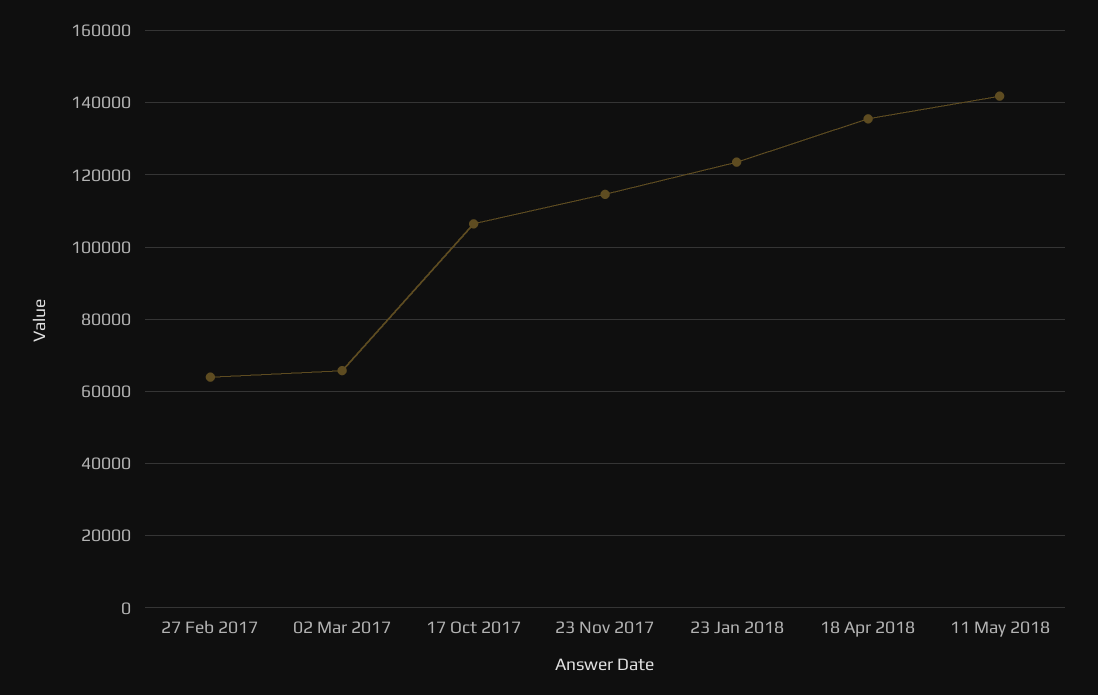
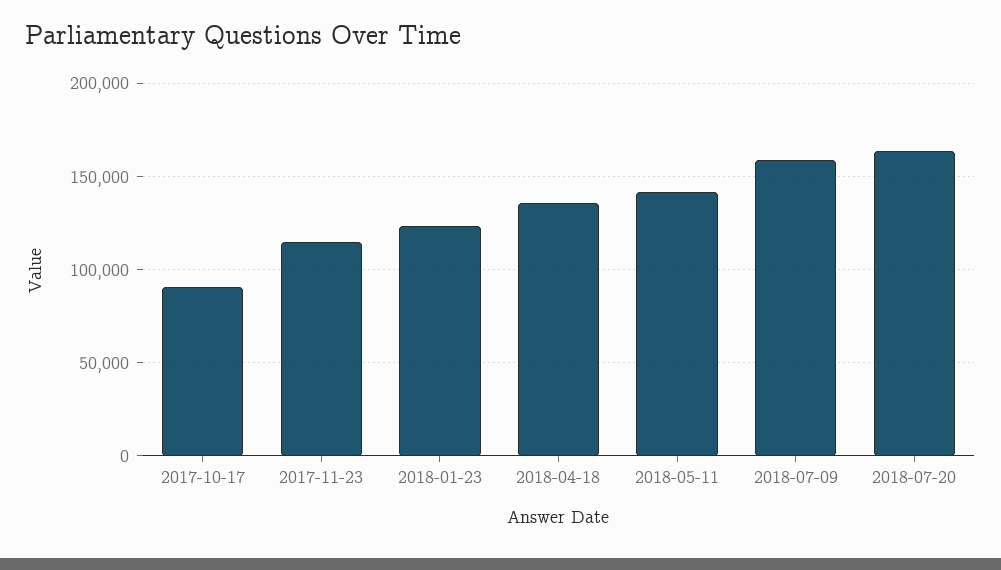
27 Feb 2017: 64000 -> none
02 Mar 2017: 66000 -> none
17 Oct 2017: 106000 -> 90000
2018-07-09: none -> 160000
2018-07-20: none -> 165000

